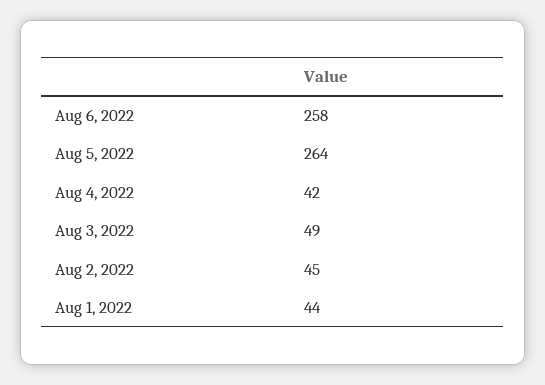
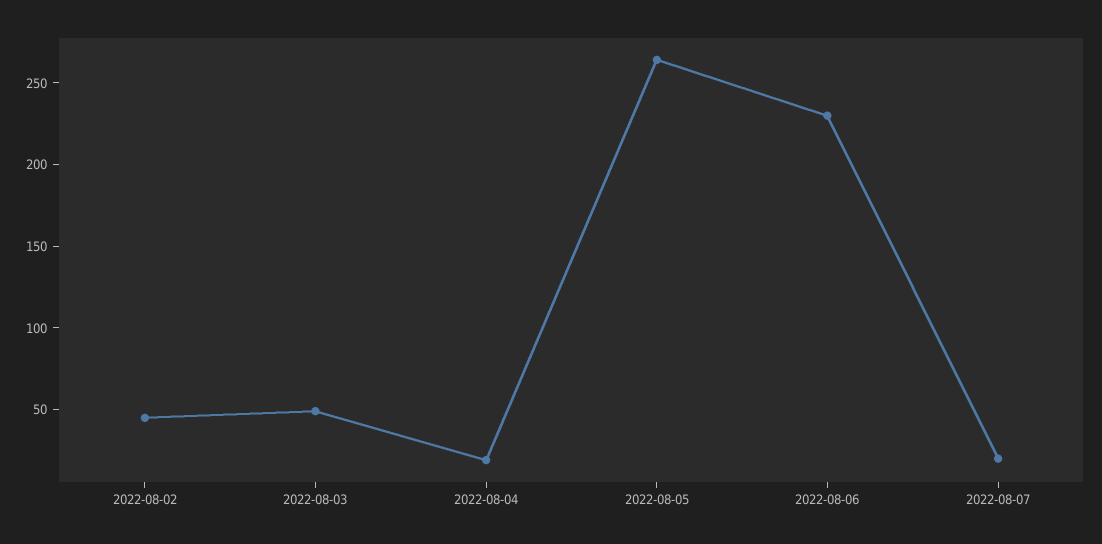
Aug 6, 2022: 258 -> 230
Aug 4, 2022: 42 -> 20
Aug 1, 2022: 44 -> none
2022-08-07: none -> 20

